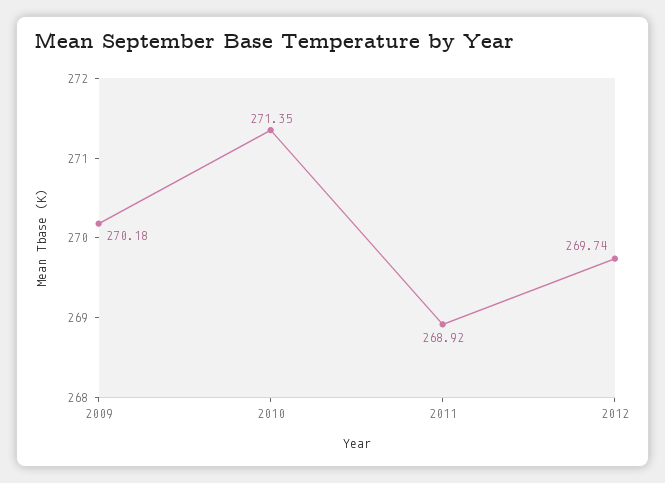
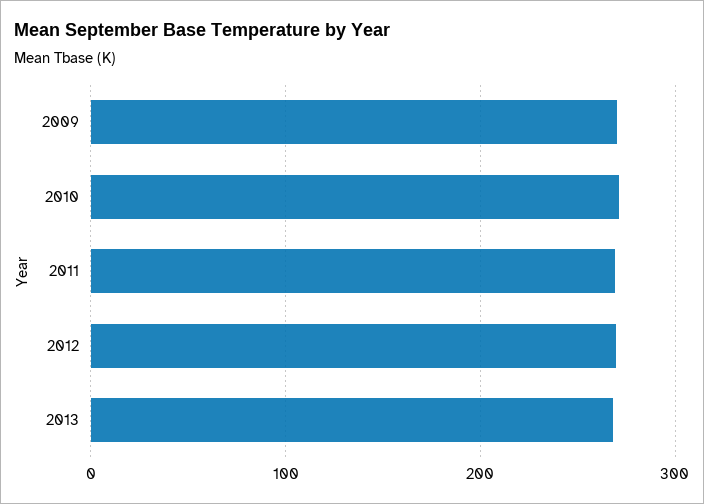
2013: none -> 270

